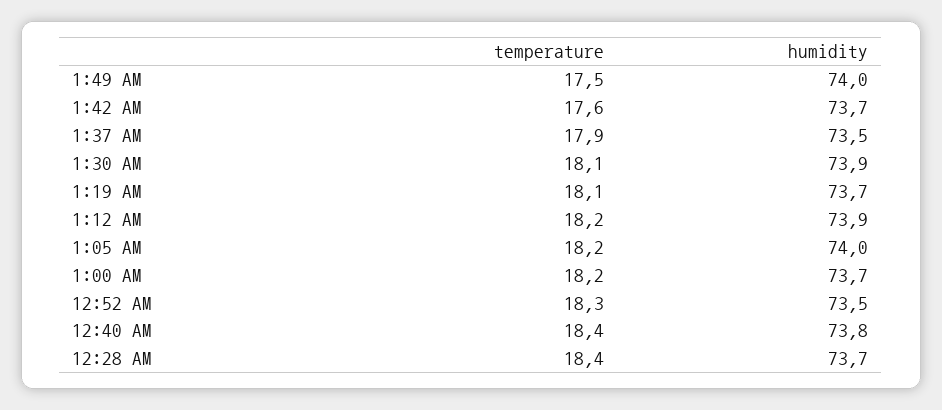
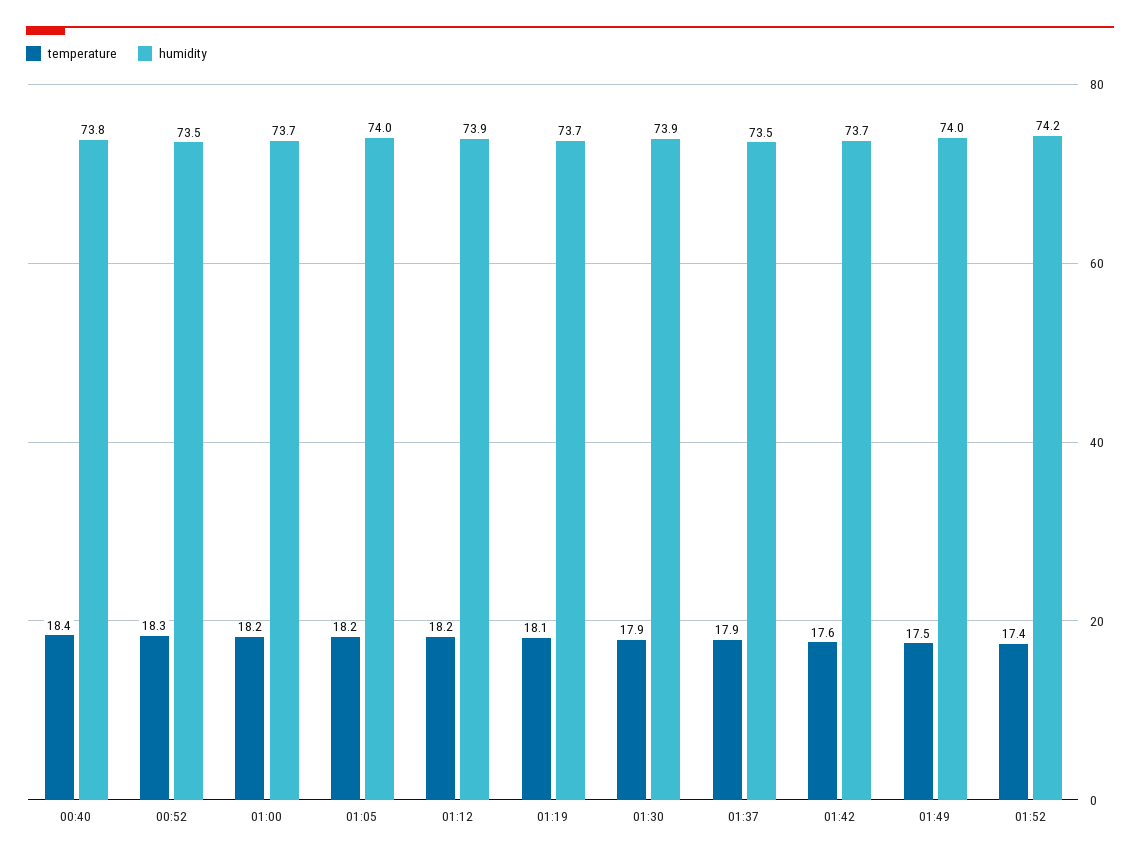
temperature, 1:30 AM: 18.1 -> 17.9
temperature, 12:28 AM: 18.4 -> none
humidity, 12:28 AM: 73.7 -> none
temperature, 01:52: none -> 17.4
humidity, 01:52: none -> 74.2

